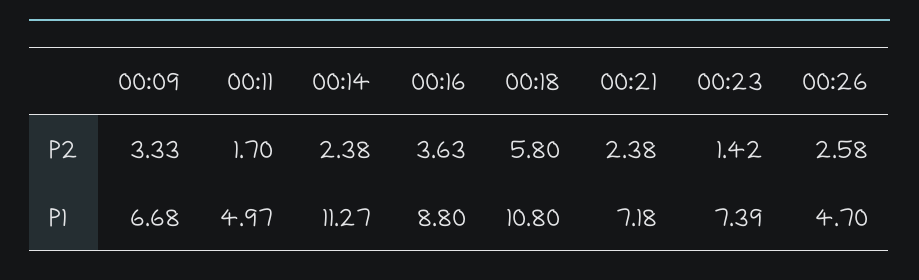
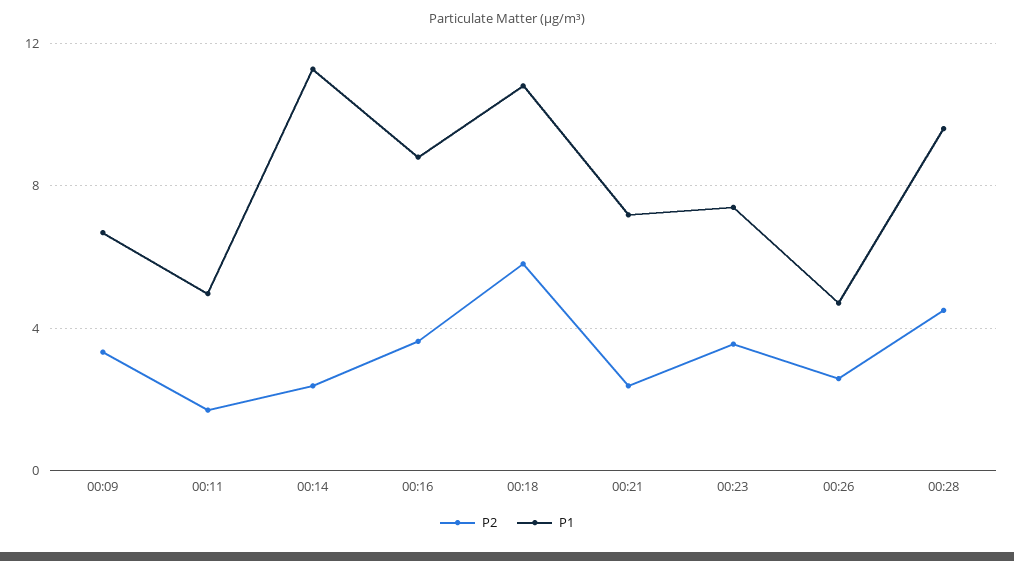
P2, 00:23: 1.42 -> 3.5
P2, 00:28: none -> 4.5
P1, 00:28: none -> 9.5

